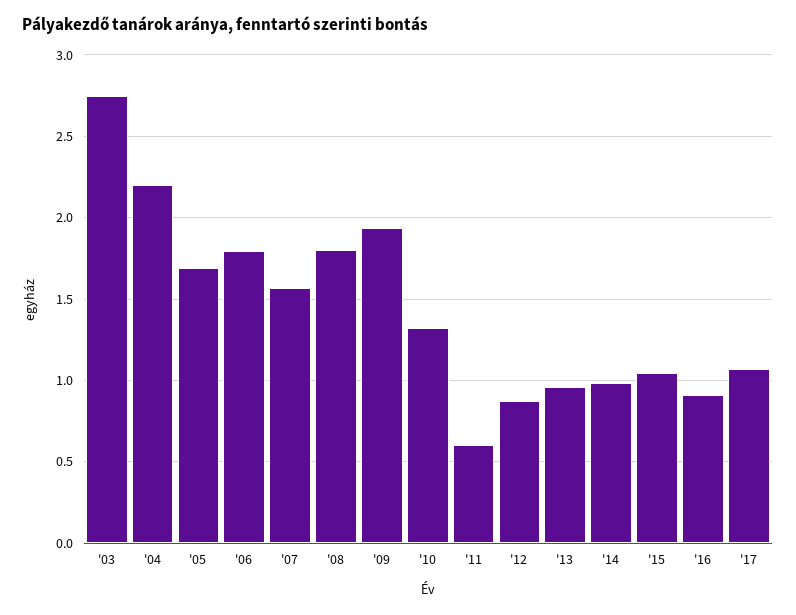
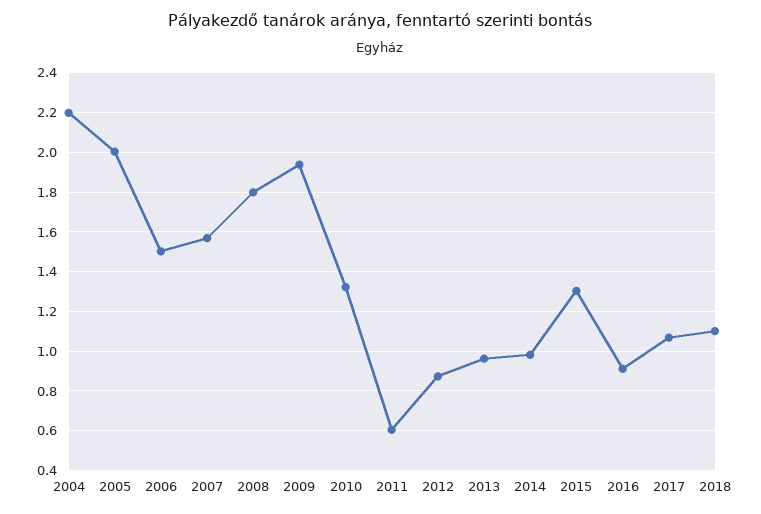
'03: 2.75 -> none
'05: 1.7 -> 2
'06: 1.8 -> 1.5
'15: 1.05 -> 1.3
2018: none -> 1.1

